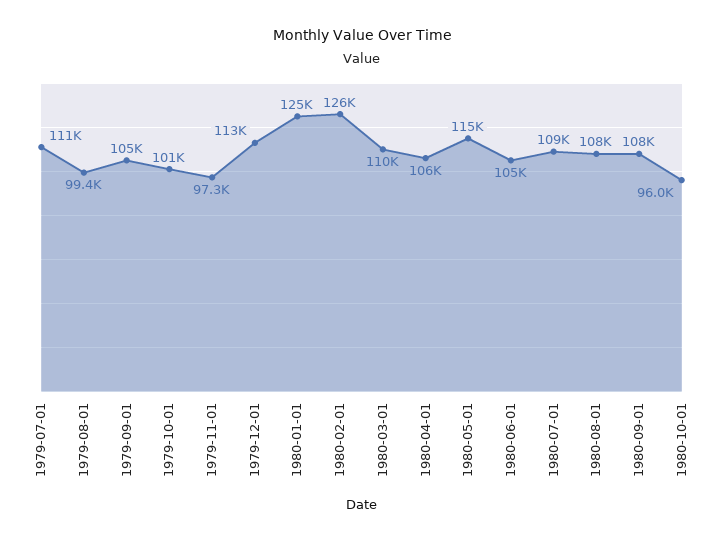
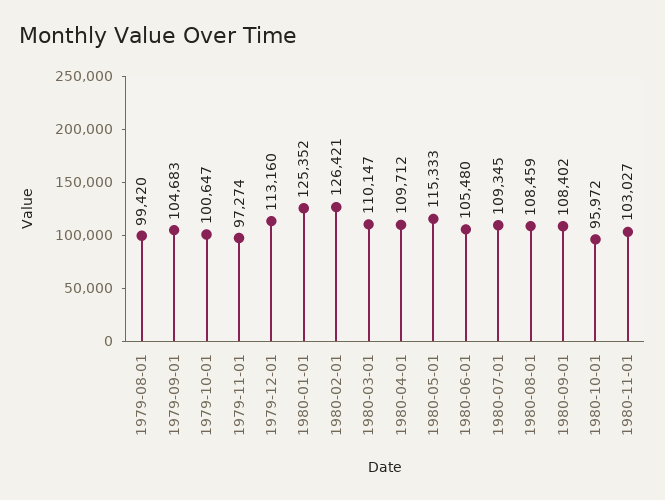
1979-07-01: 111000 -> none
1980-04-01: 106000 -> 109712
1980-11-01: none -> 103027

